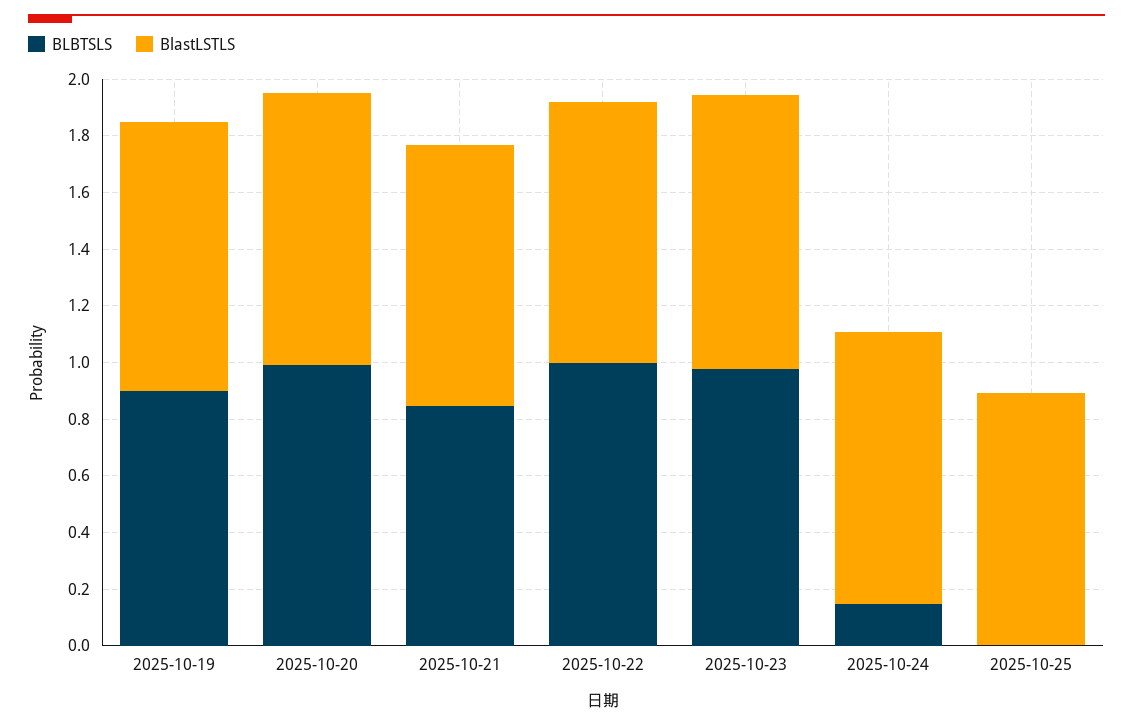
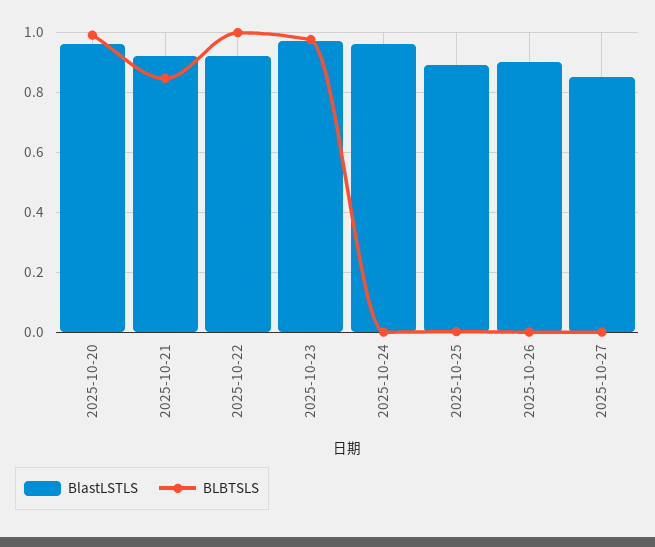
BLBTSLS, 2025-10-19: 0.9 -> none
BlastLSTLS, 2025-10-19: 0.95 -> none
BLBTSLS, 2025-10-24: 0.15 -> 0
BlastLSTLS, 2025-10-26: none -> 0.9
BLBTSLS, 2025-10-26: none -> 0
BlastLSTLS, 2025-10-27: none -> 0.85
BLBTSLS, 2025-10-27: none -> 0

